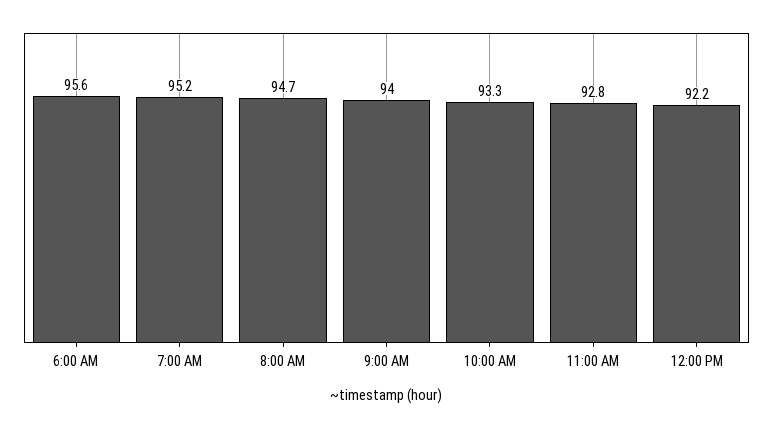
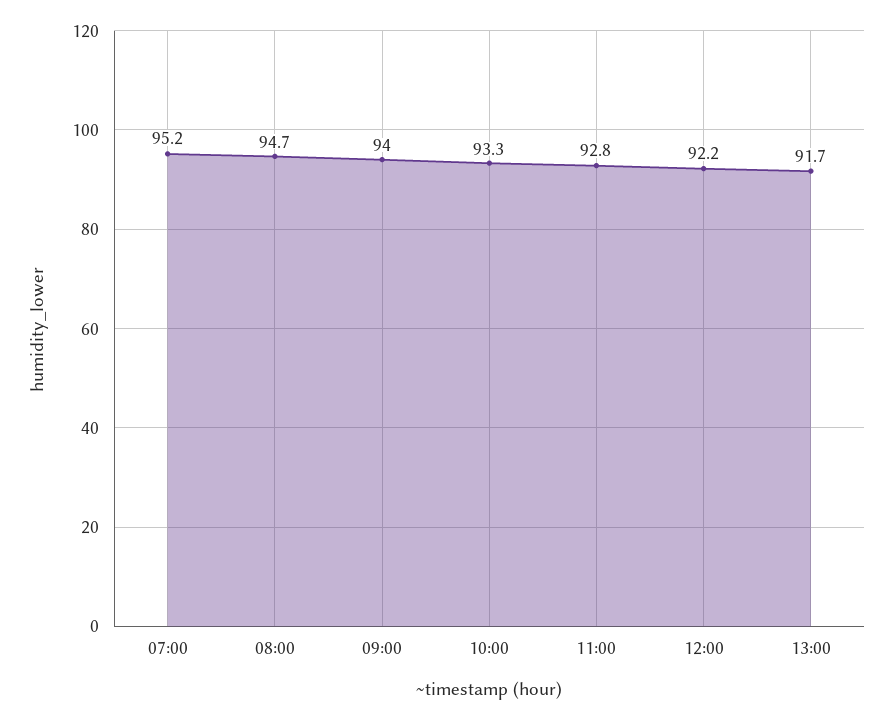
6:00 AM: 95.6 -> none
13:00: none -> 91.7

